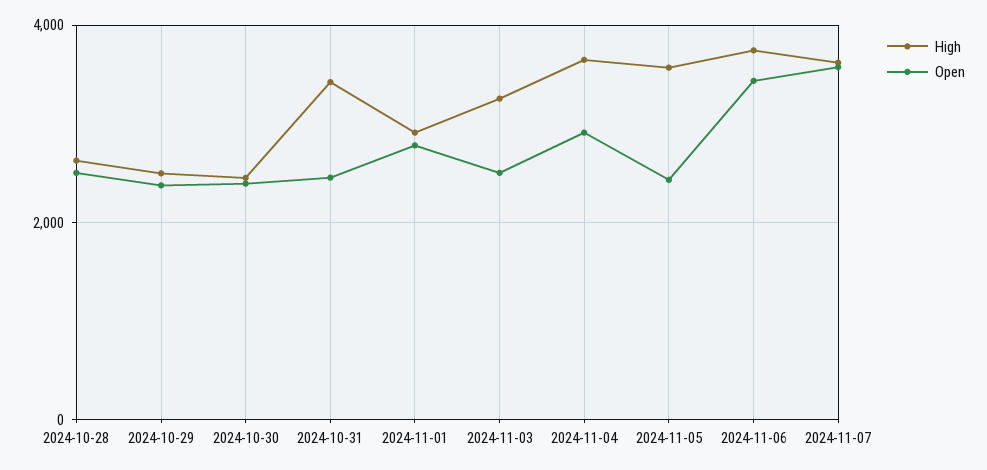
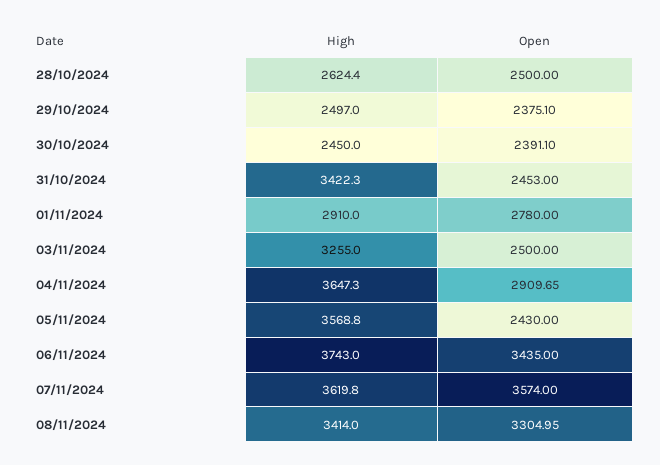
High, 08/11/2024: none -> 3414
Open, 08/11/2024: none -> 3304.95

